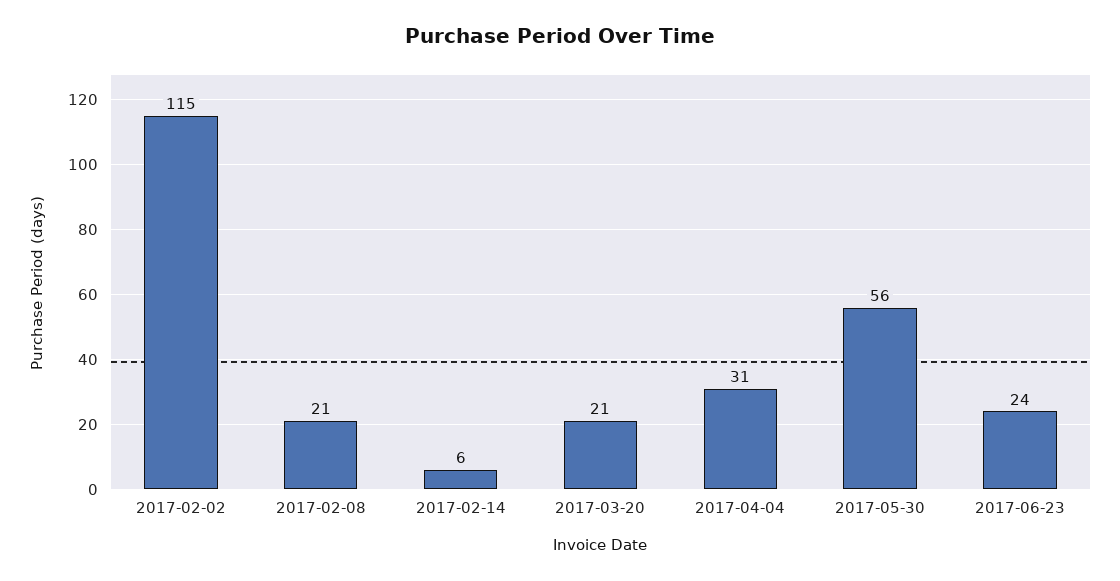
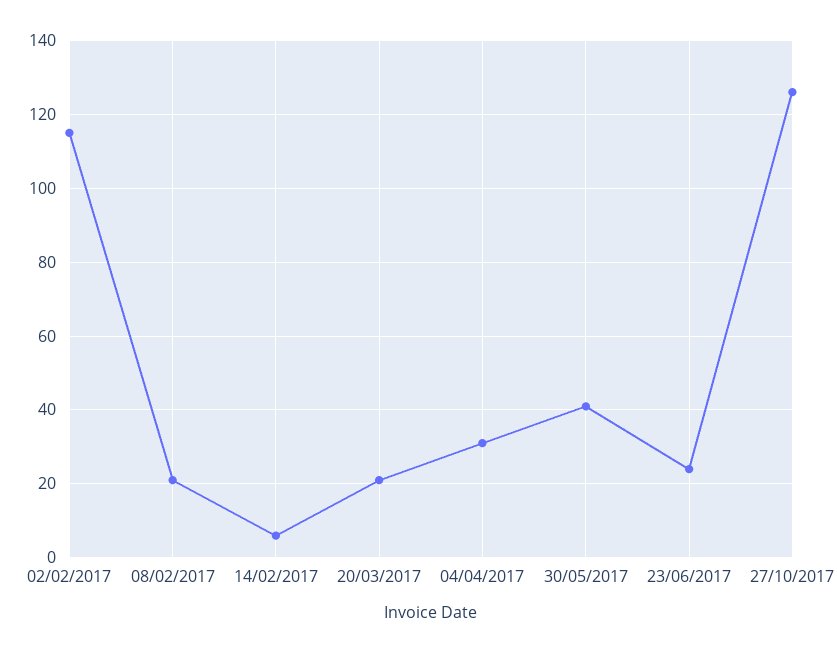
2017-05-30: 56 -> 40
27/10/2017: none -> 125

